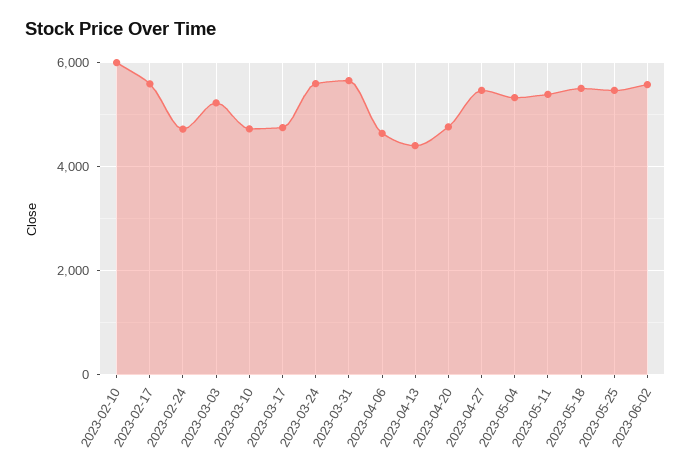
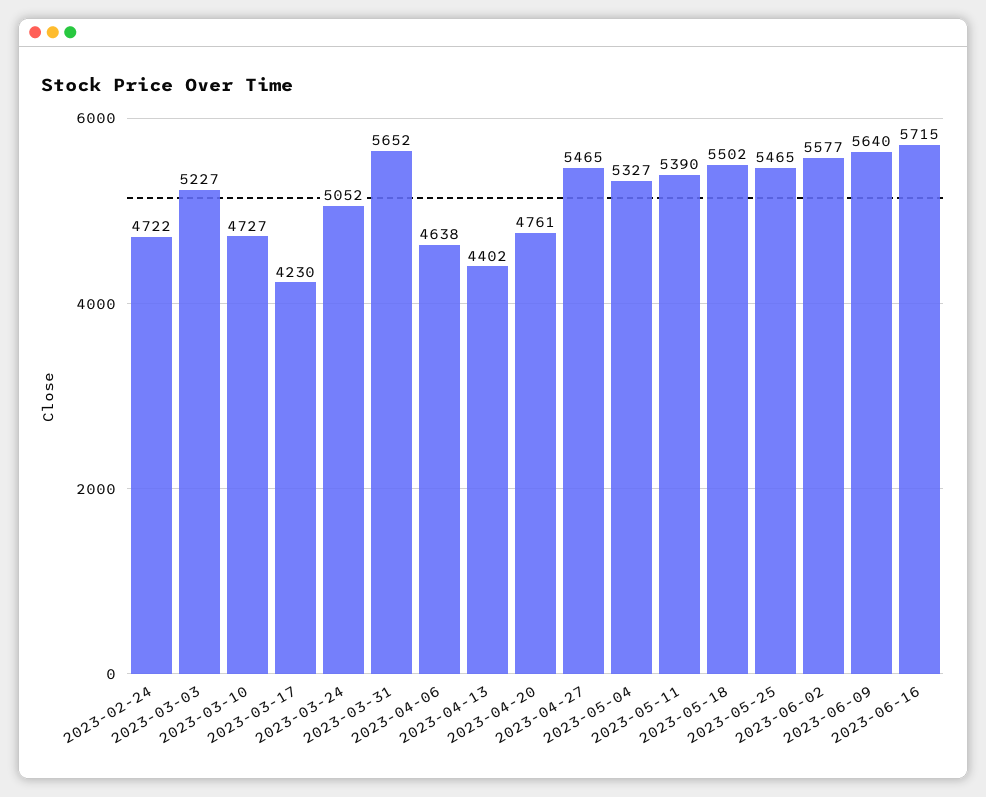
2023-02-10: 6000 -> none
2023-02-17: 5600 -> none
2023-03-17: 4800 -> 4230
2023-03-24: 5600 -> 5052
2023-06-09: none -> 5640
2023-06-16: none -> 5715

